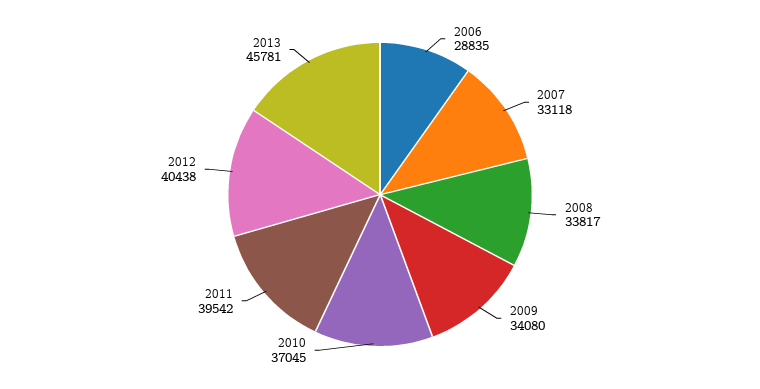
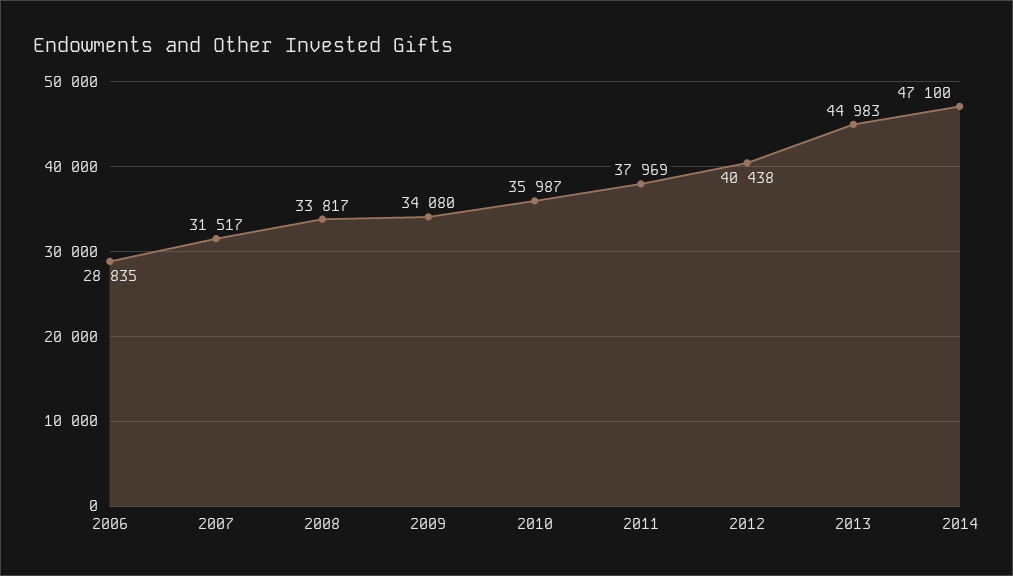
2007: 33118 -> 31517
2010: 37045 -> 35987
2011: 39542 -> 37969
2013: 45781 -> 44983
2014: none -> 47100

